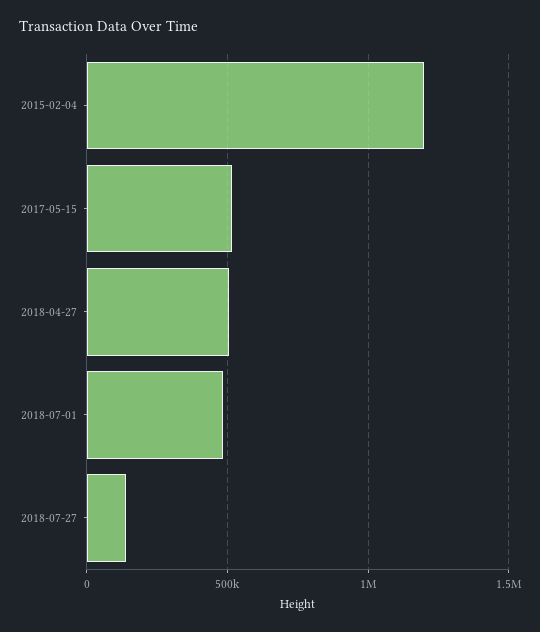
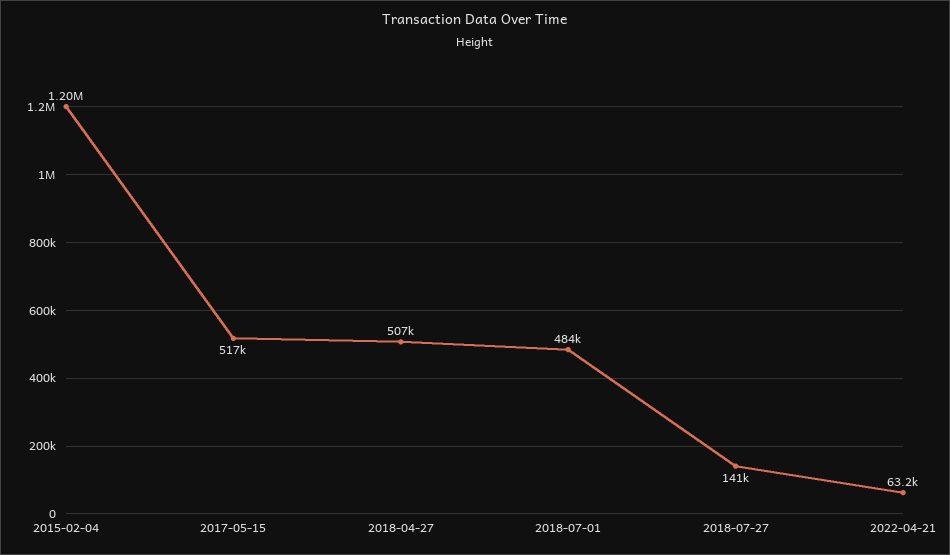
2022-04-21: none -> 63200

